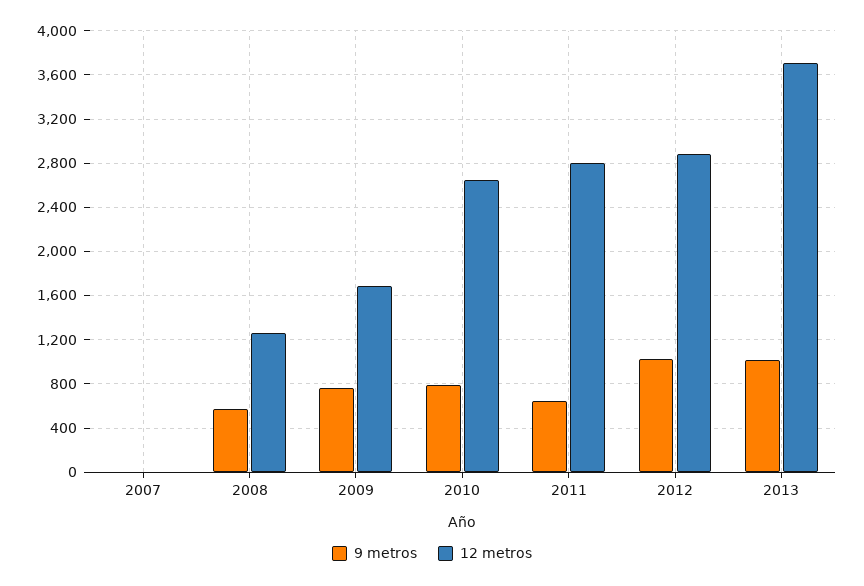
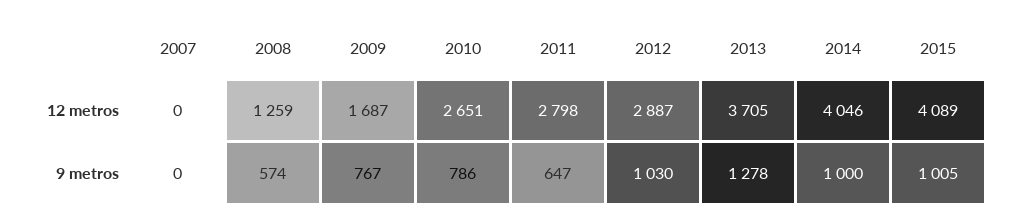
9 metros, 2013: 1000 -> 1278
12 metros, 2014: none -> 4046
12 metros, 2015: none -> 4089
9 metros, 2014: none -> 1000
9 metros, 2015: none -> 1005

